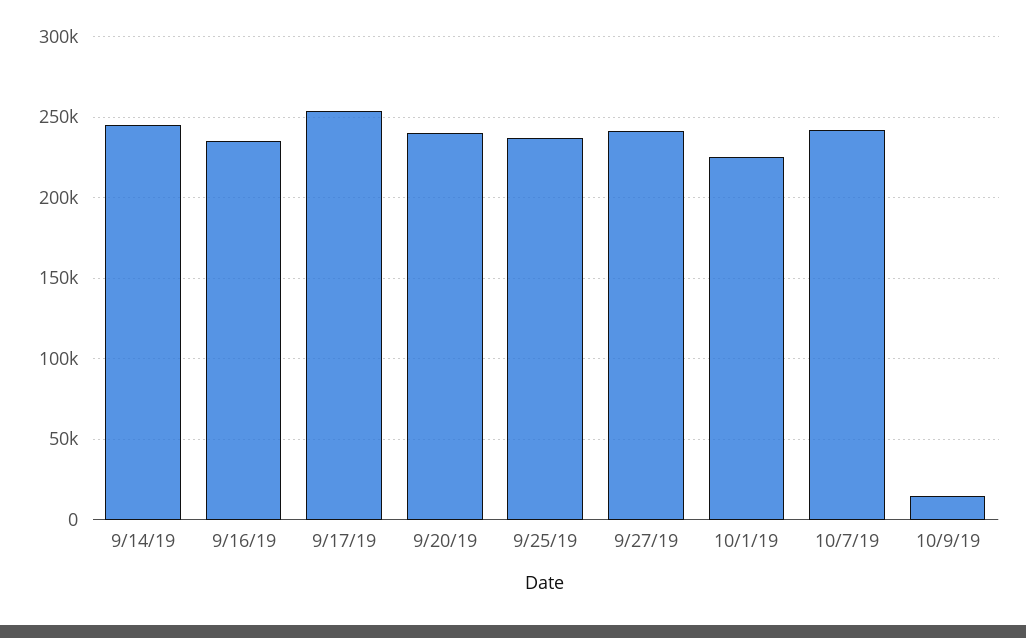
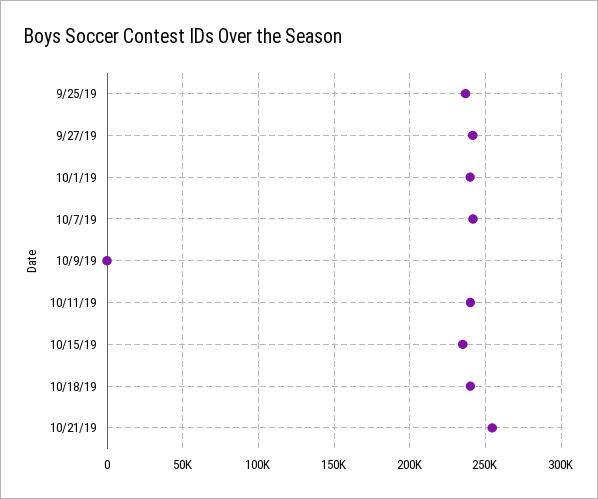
9/14/19: 245000 -> none
9/16/19: 235000 -> none
9/17/19: 255000 -> none
9/20/19: 240000 -> none
10/1/19: 225000 -> 240000
10/9/19: 15000 -> 0
10/11/19: none -> 240000
10/15/19: none -> 235000
10/18/19: none -> 240000
10/21/19: none -> 255000

